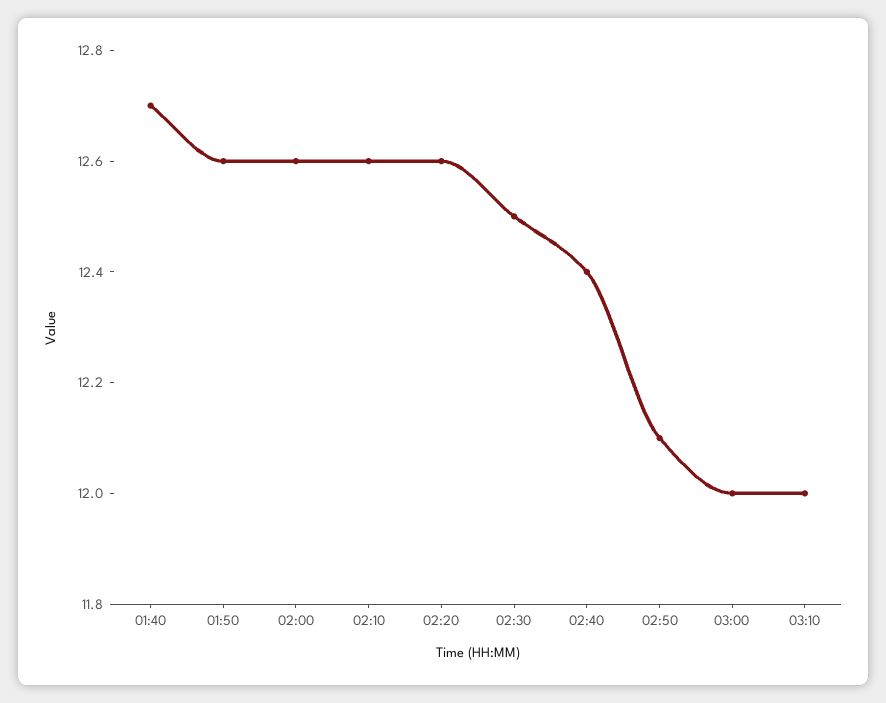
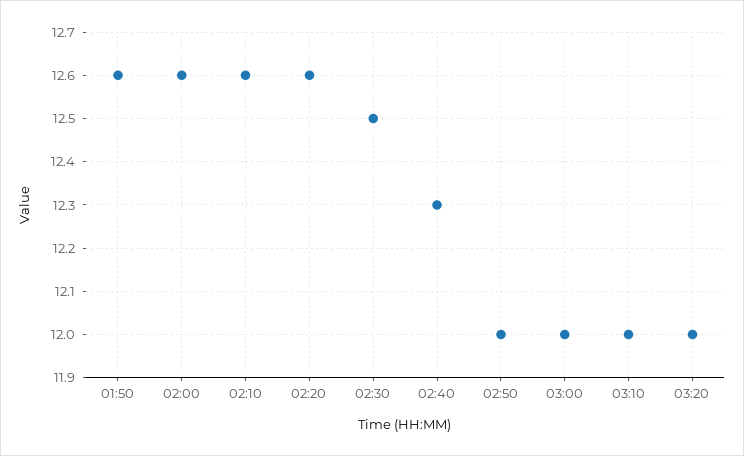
01:40: 12.7 -> none
02:40: 12.4 -> 12.3
02:50: 12.1 -> 12
03:20: none -> 12

